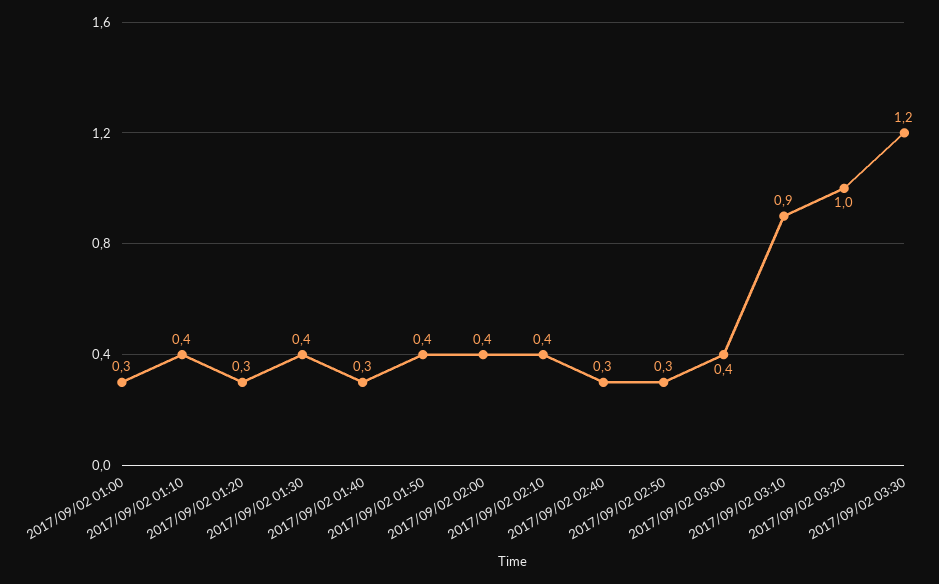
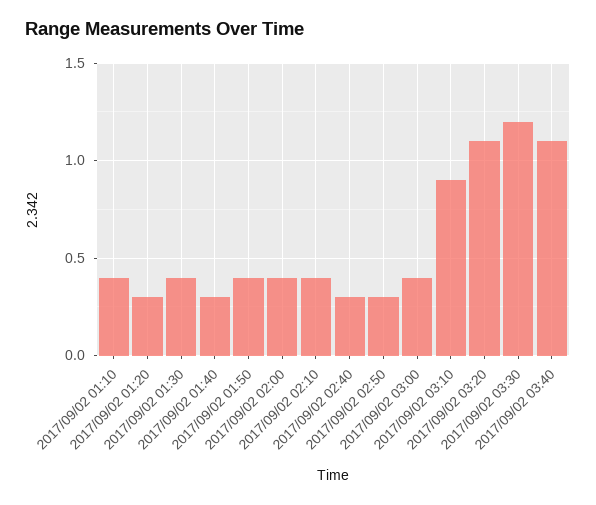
2017/09/02 01:00: 0.3 -> none
2017/09/02 03:20: 1 -> 1.1
2017/09/02 03:40: none -> 1.1

